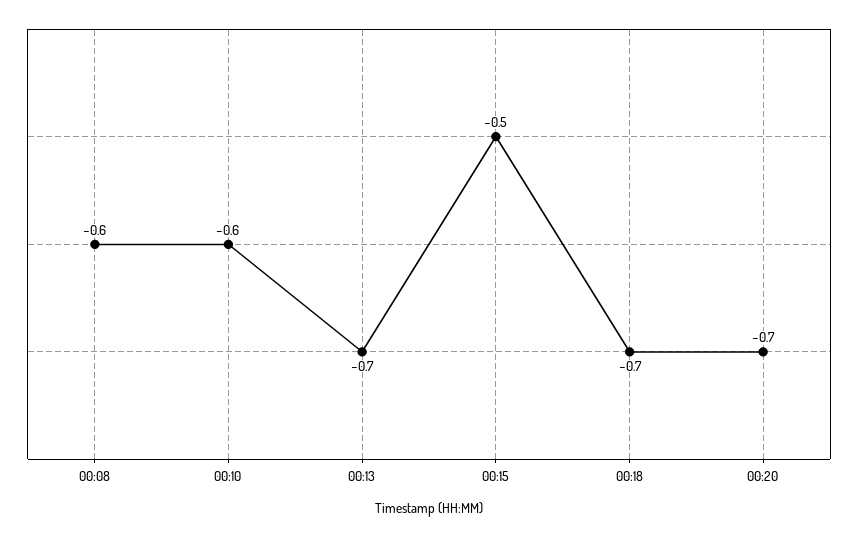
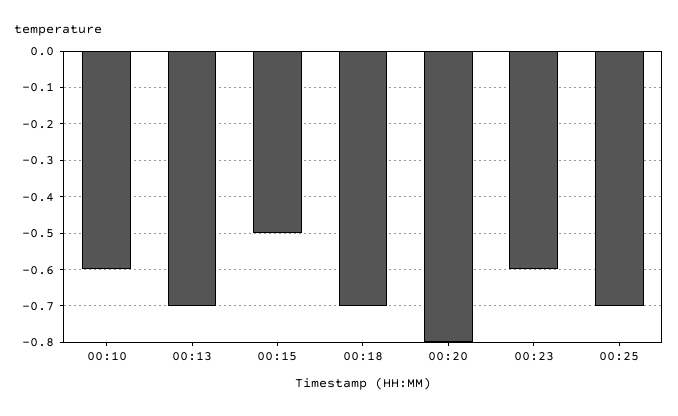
00:08: -0.6 -> none
00:20: -0.7 -> -0.8
00:23: none -> -0.6
00:25: none -> -0.7

